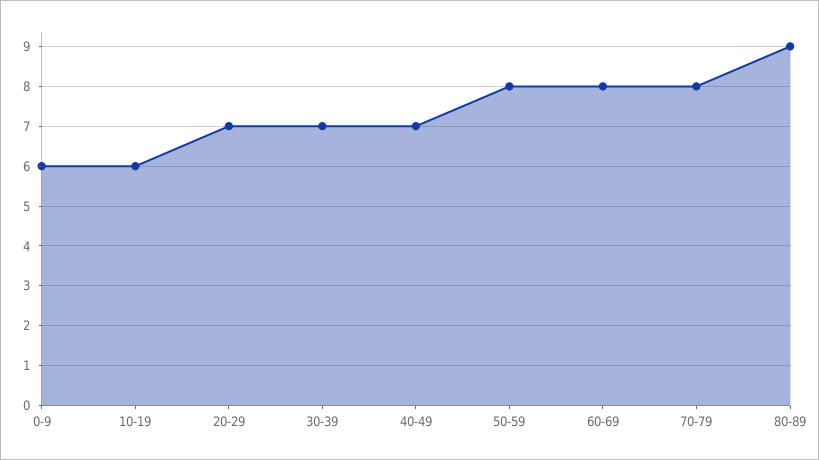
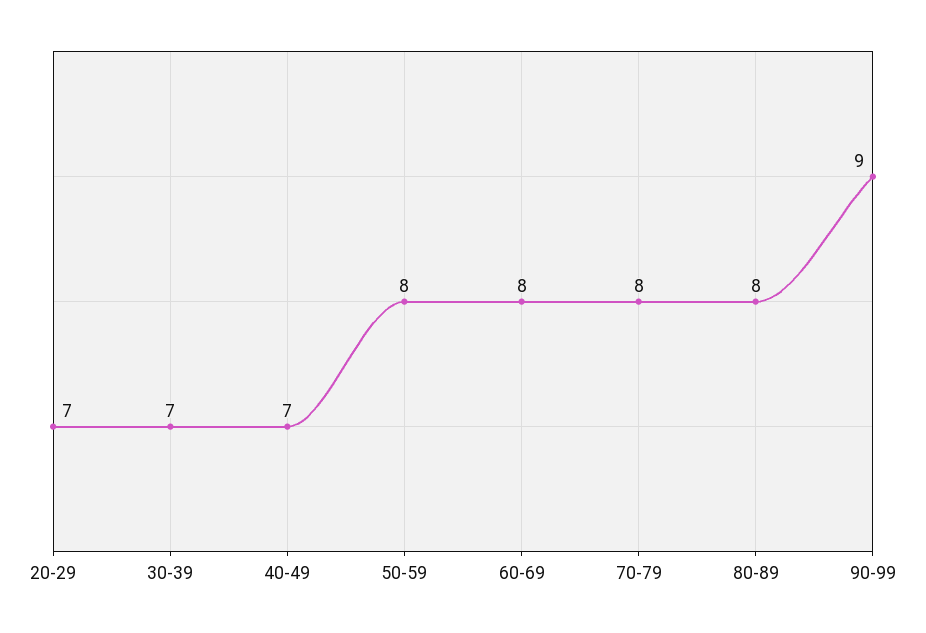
0-9: 6 -> none
10-19: 6 -> none
80-89: 9 -> 8
90-99: none -> 9

